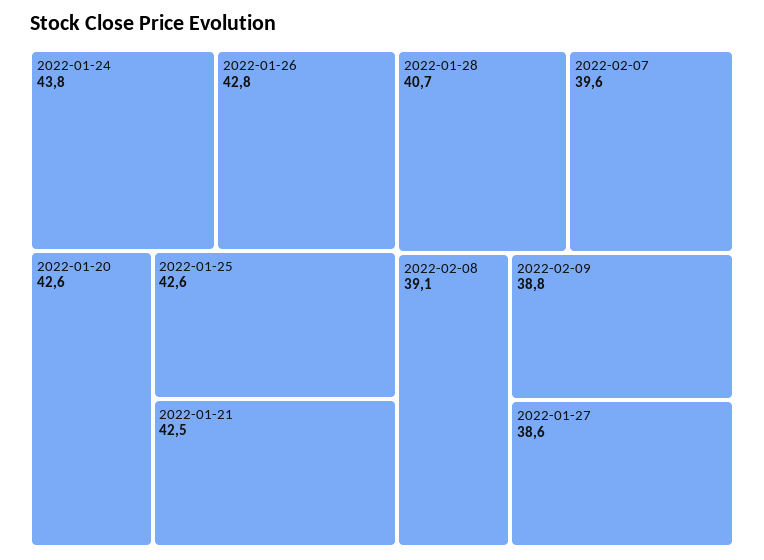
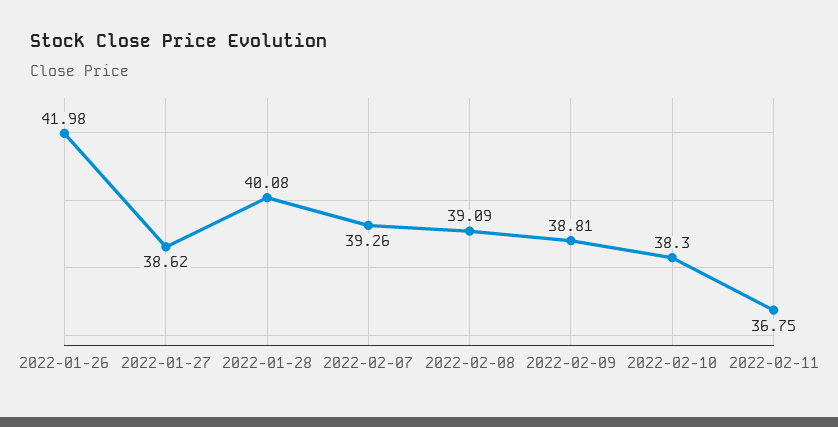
2022-01-24: 43.8 -> none
2022-01-26: 42.8 -> 41.98
2022-01-20: 42.6 -> none
2022-01-25: 42.6 -> none
2022-01-21: 42.5 -> none
2022-01-28: 40.7 -> 40.08
2022-02-07: 39.6 -> 39.26
2022-02-10: none -> 38.3
2022-02-11: none -> 36.75

